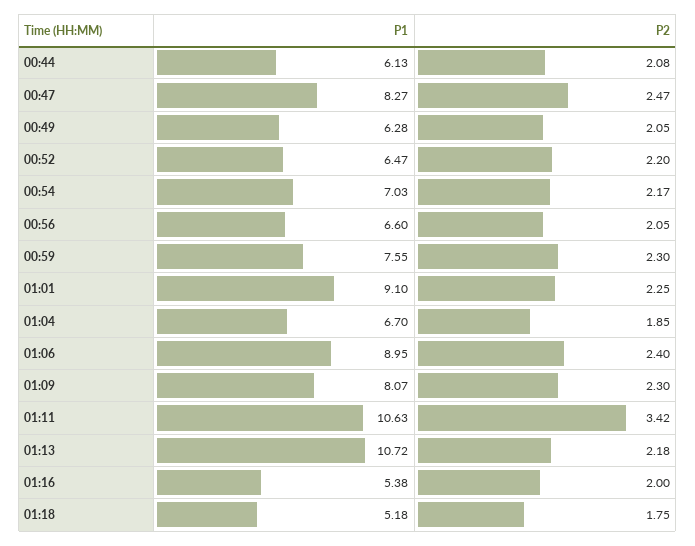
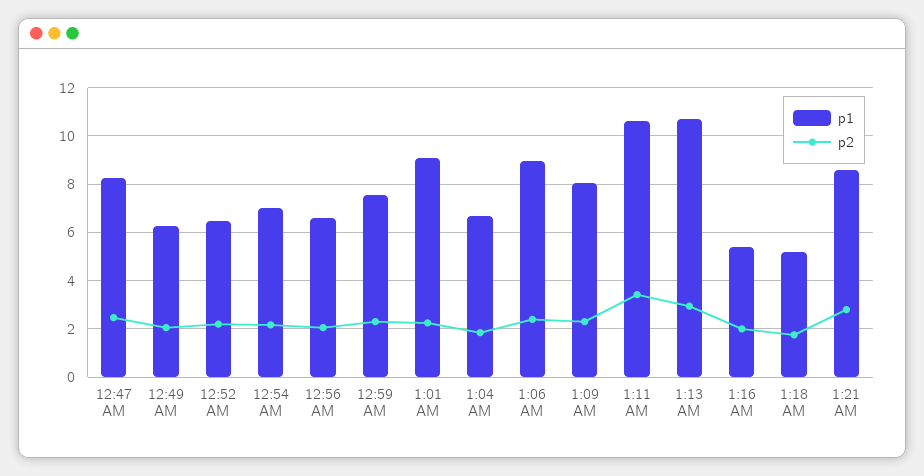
P1, 00:44: 6.13 -> none
P2, 00:44: 2.08 -> none
P2, 01:13: 2.18 -> 3
P1, 1:21 AM: none -> 8.5
P2, 1:21 AM: none -> 2.75

